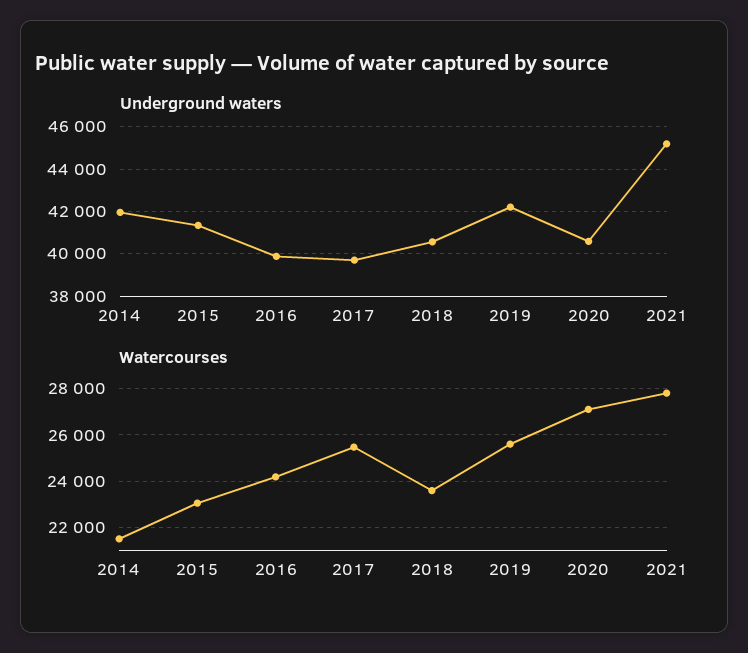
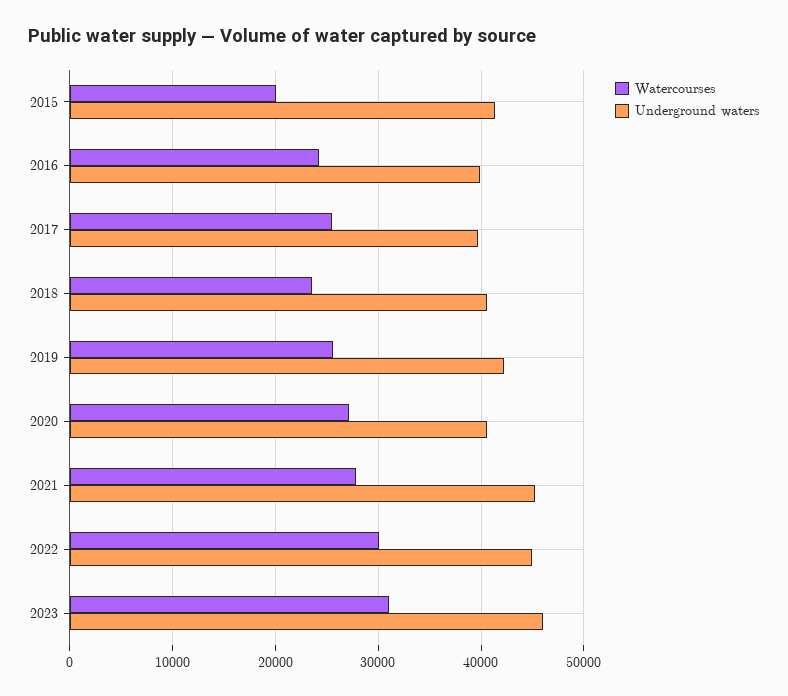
Underground waters, 2014: 42000 -> none
Watercourses, 2014: 21500 -> none
Watercourses, 2015: 23000 -> 20000
Watercourses, 2022: none -> 30000
Underground waters, 2022: none -> 45000
Watercourses, 2023: none -> 31000
Underground waters, 2023: none -> 46000

